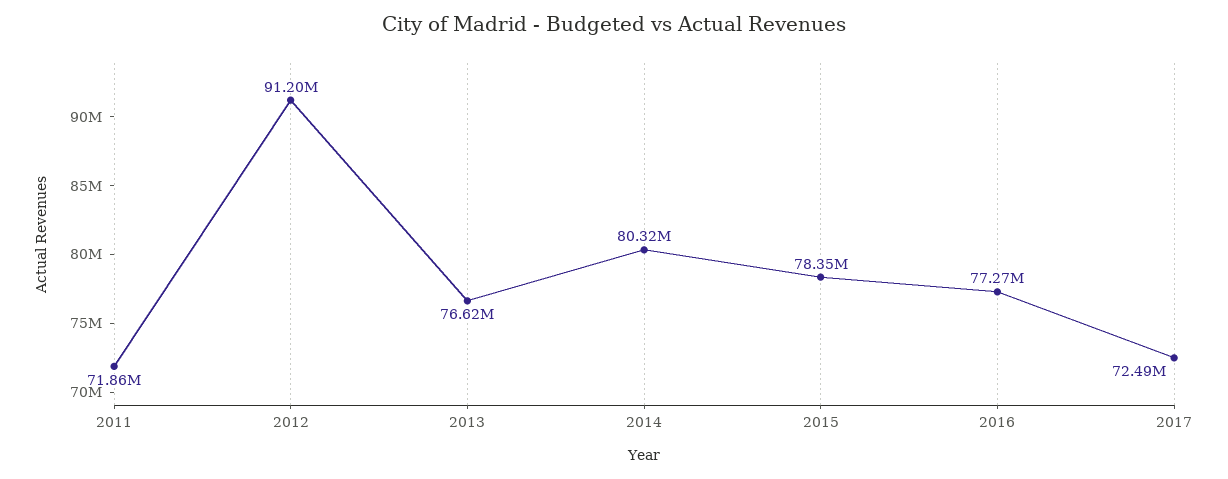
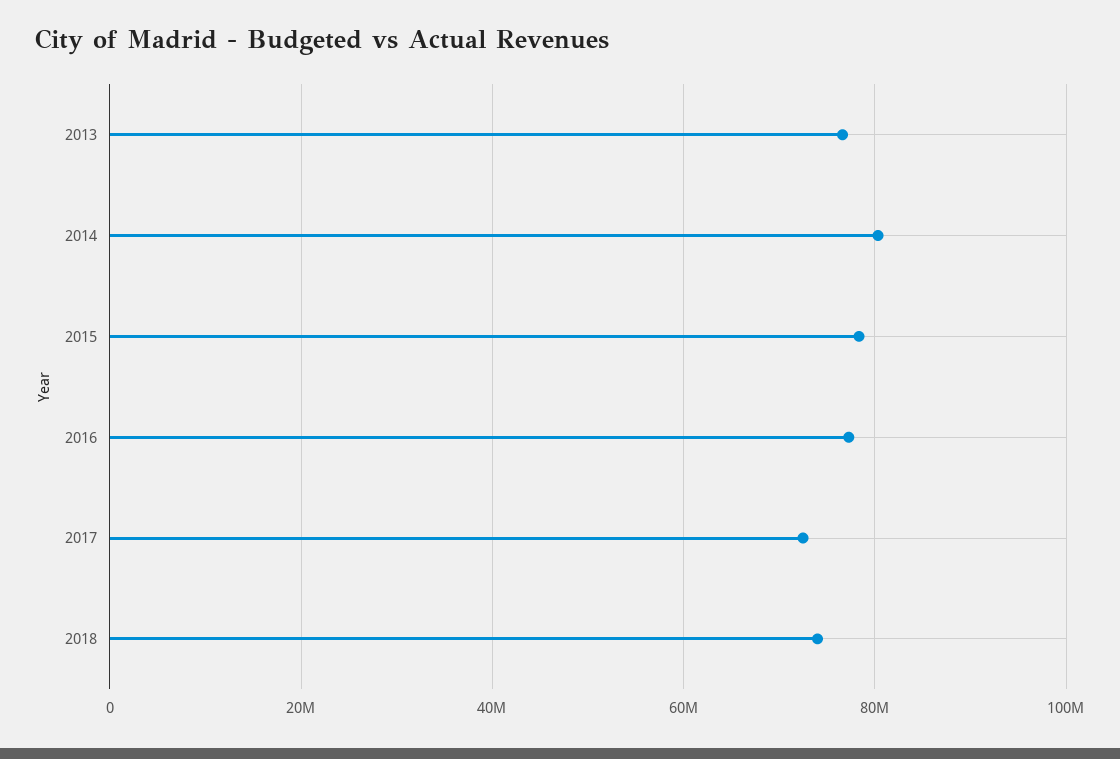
2011: 71860000 -> none
2012: 91200000 -> none
2018: none -> 74000000

